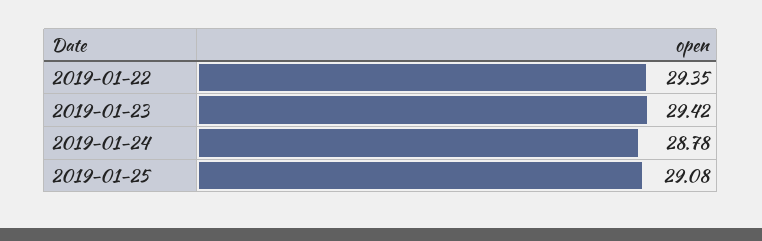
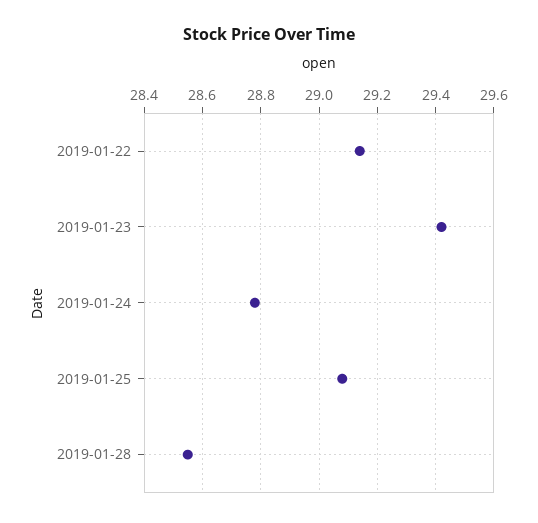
2019-01-22: 29.35 -> 29.15
2019-01-28: none -> 28.55

